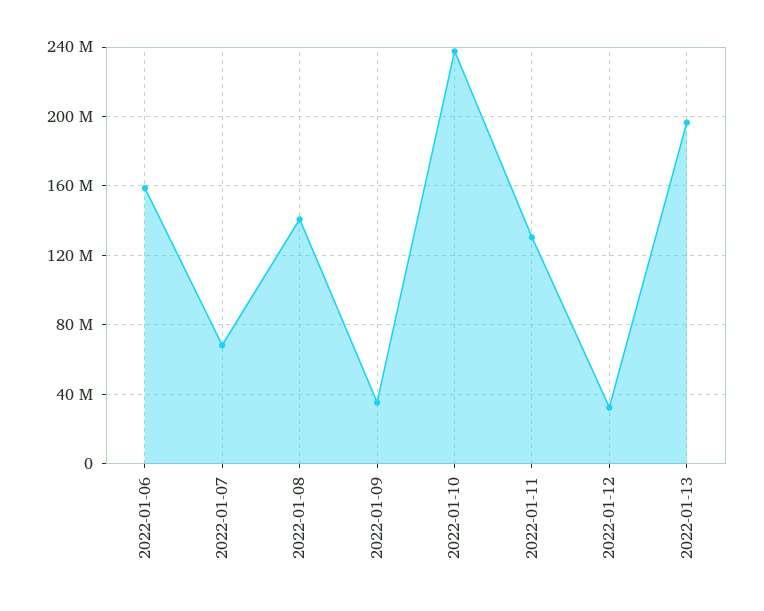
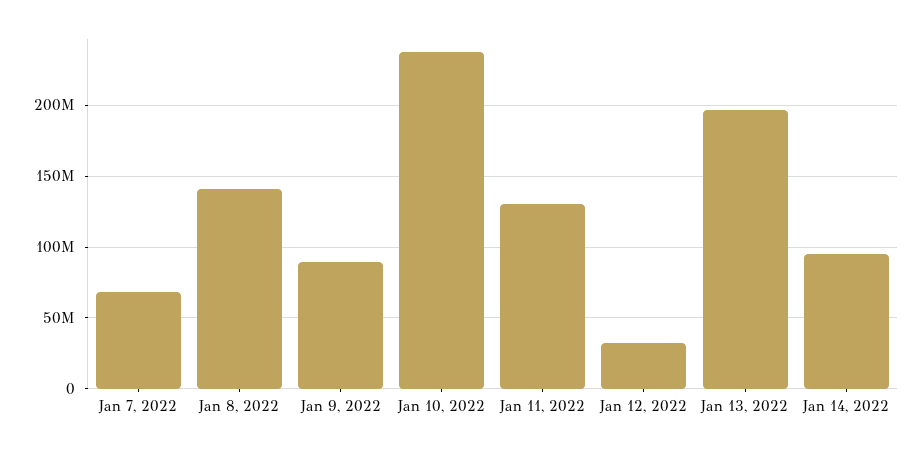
2022-01-06: 160000000 -> none
2022-01-09: 35000000 -> 90000000
Jan 14, 2022: none -> 95000000

